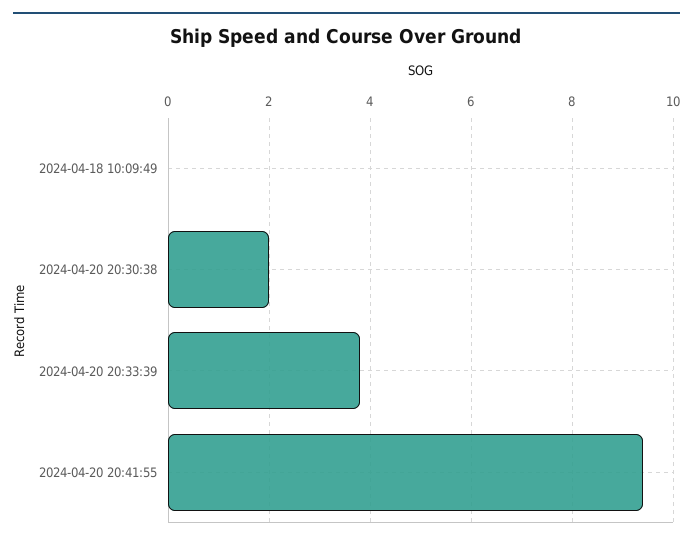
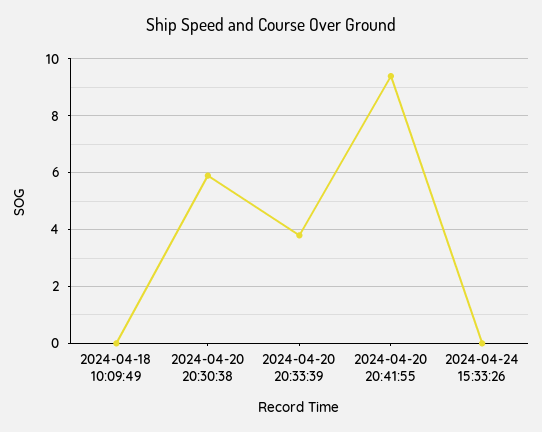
2024-04-20 20:30:38: 2 -> 6
2024-04-24 15:33:26: none -> 0

